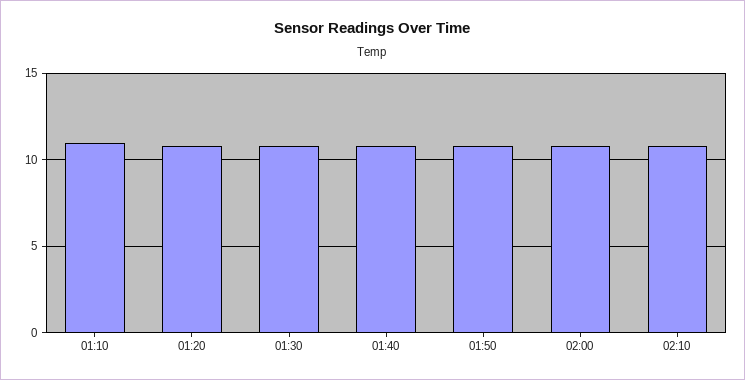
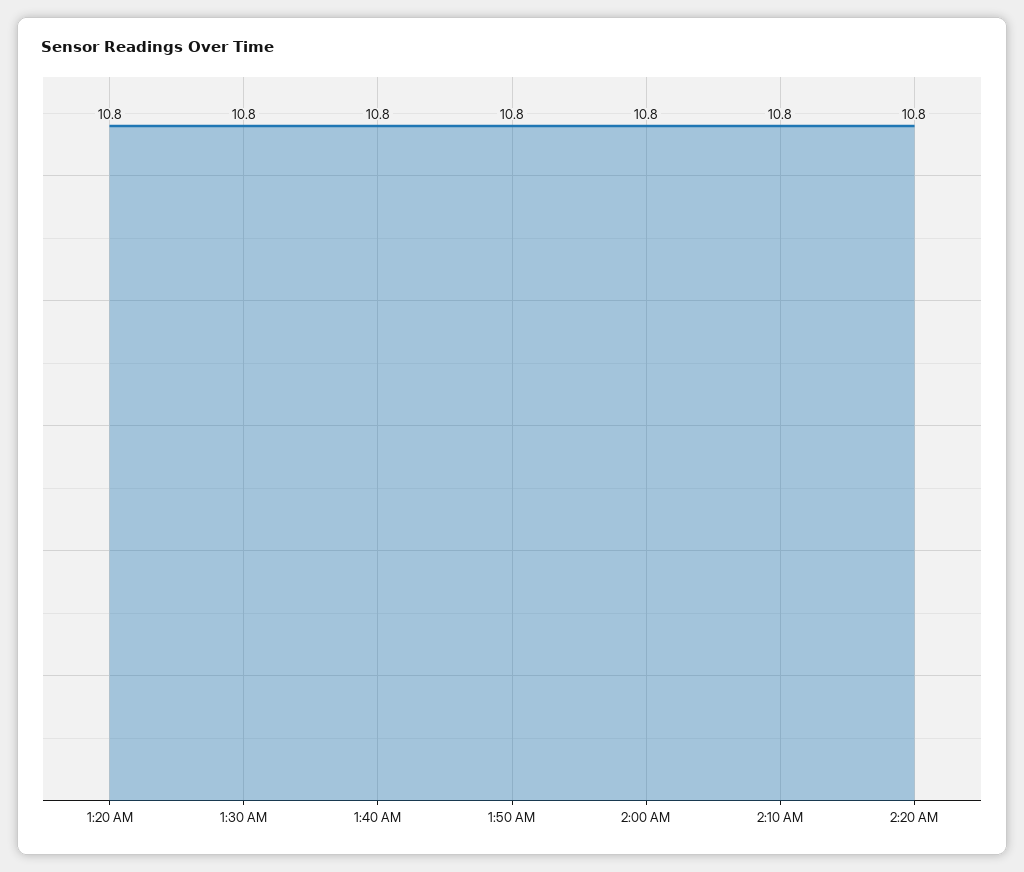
01:10: 11 -> none
2:20 AM: none -> 10.8

